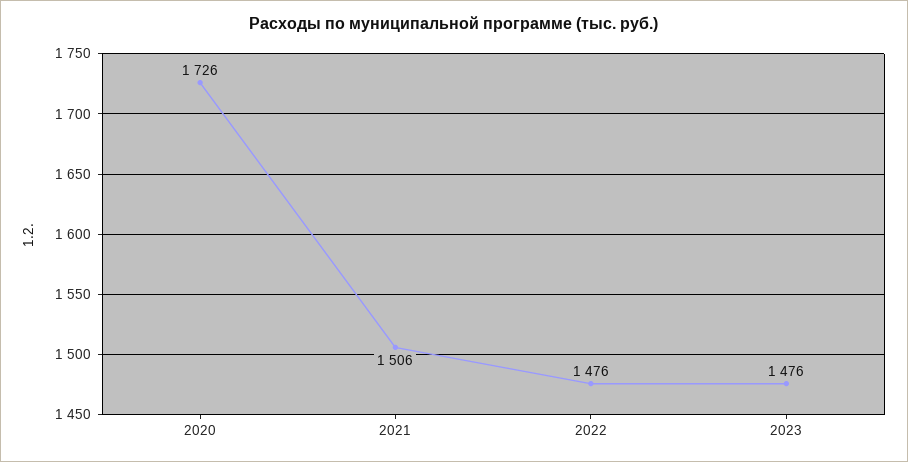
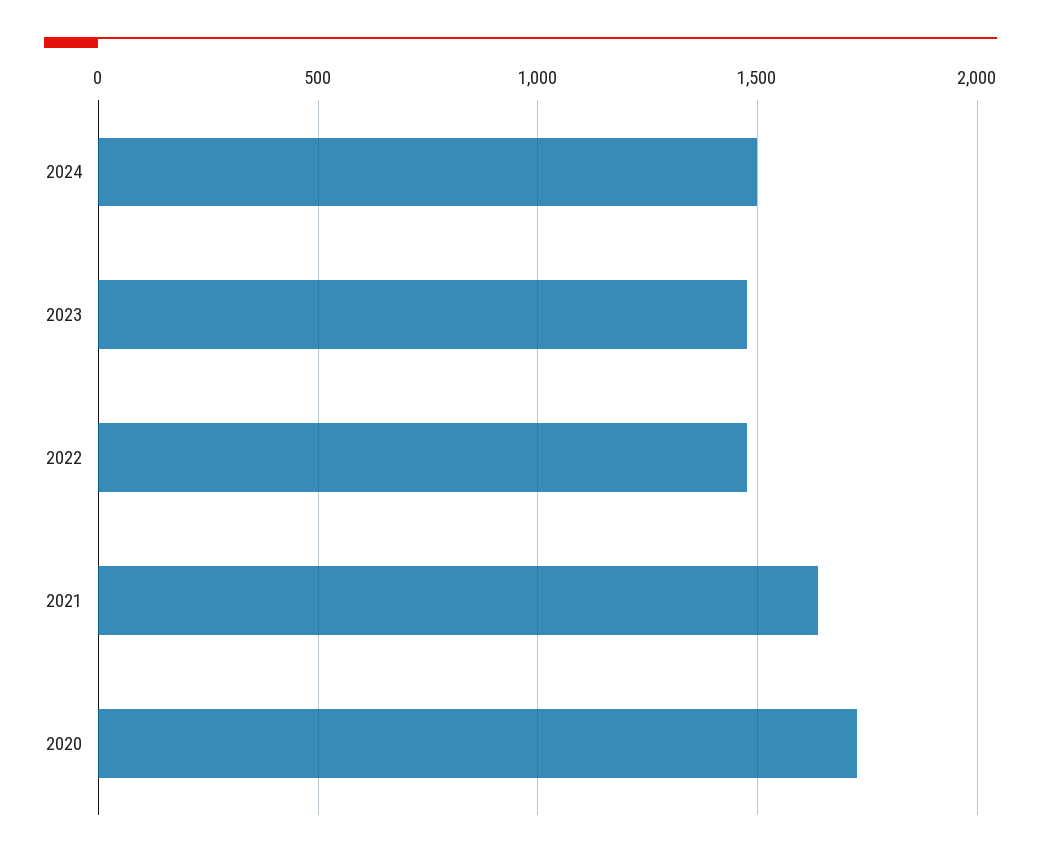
2021: 1506 -> 1650
2024: none -> 1500

